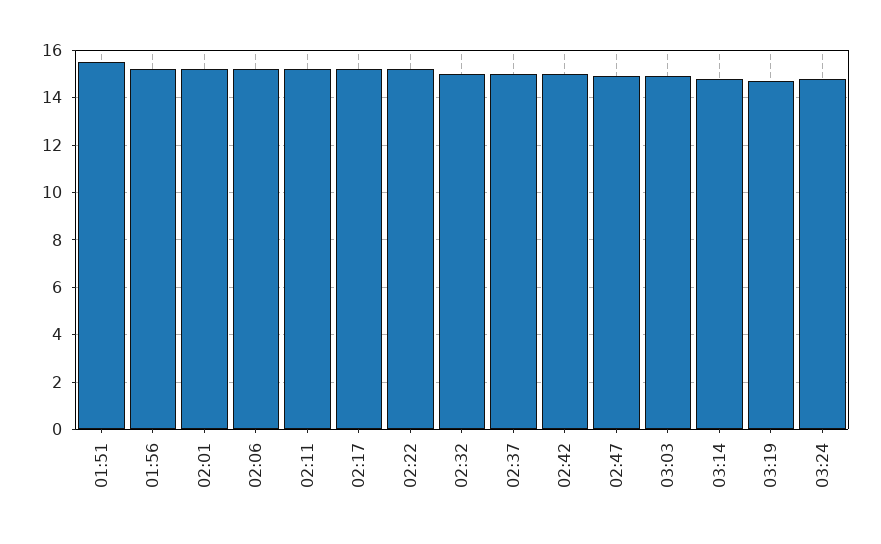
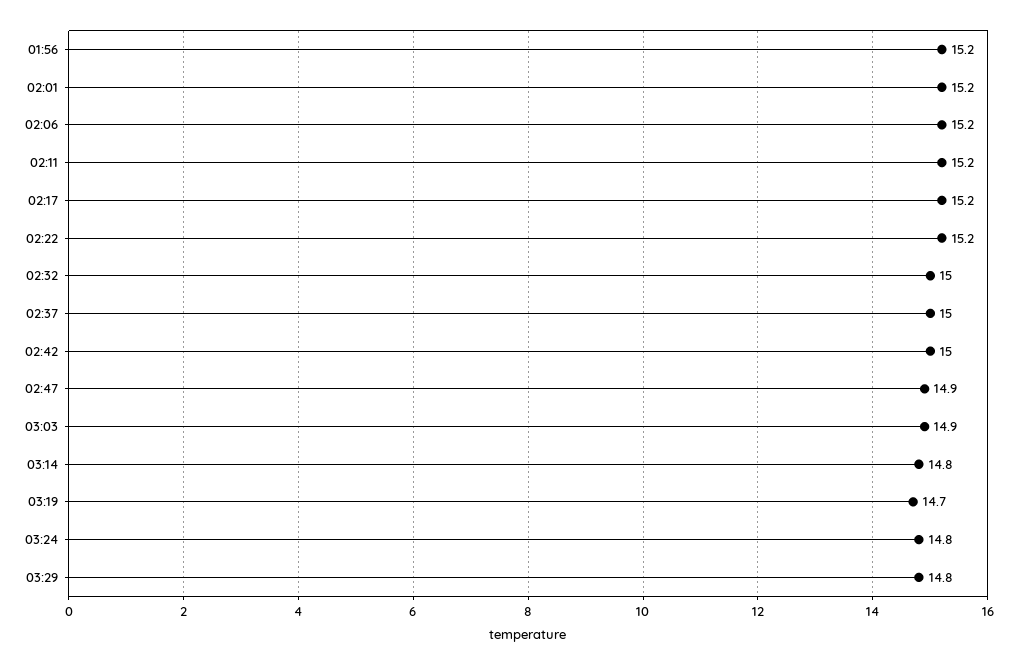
01:51: 15.5 -> none
03:29: none -> 14.8

